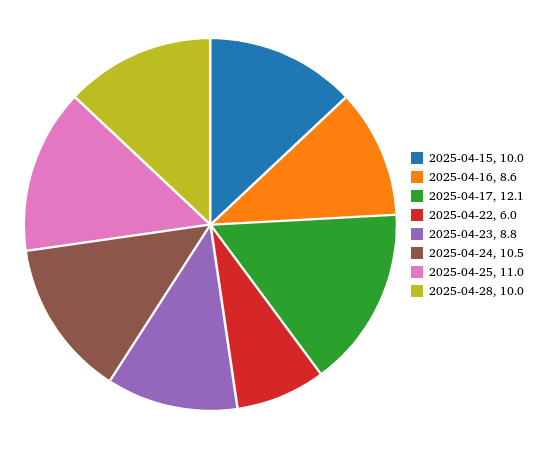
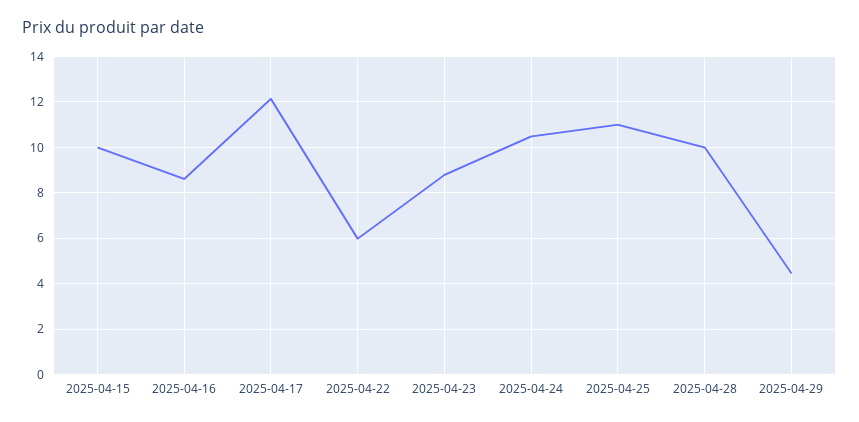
2025-04-29: none -> 4.5

